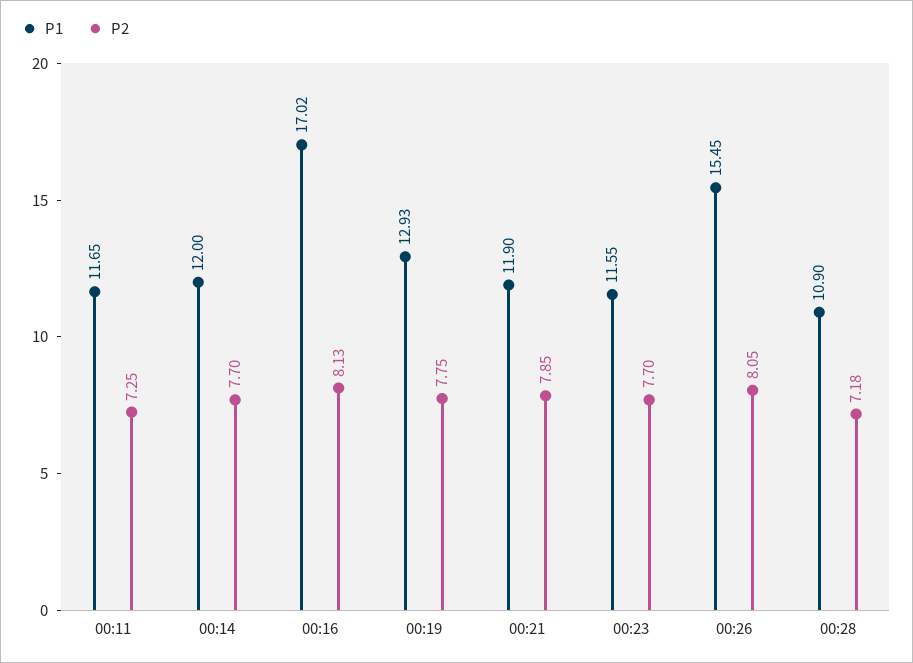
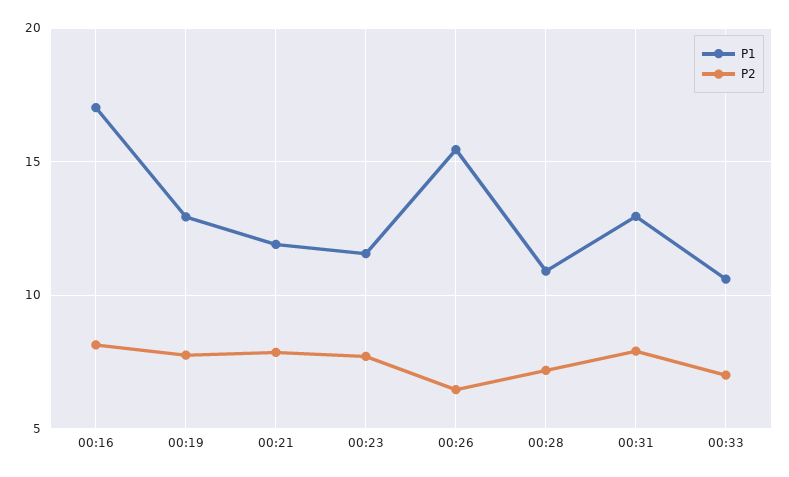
P1, 00:11: 11.65 -> none
P2, 00:11: 7.25 -> none
P1, 00:14: 12 -> none
P2, 00:14: 7.7 -> none
P2, 00:26: 8.05 -> 6.5
P1, 00:31: none -> 13
P2, 00:31: none -> 8
P1, 00:33: none -> 10.5
P2, 00:33: none -> 7

